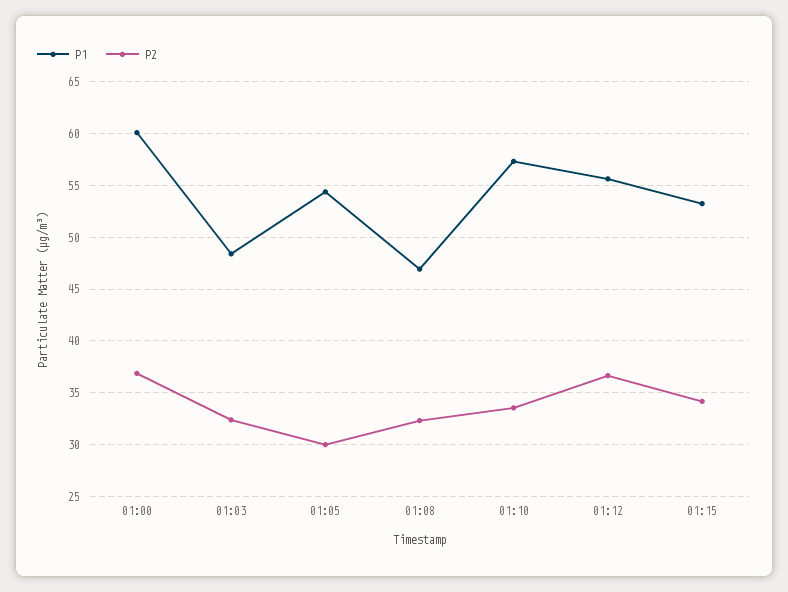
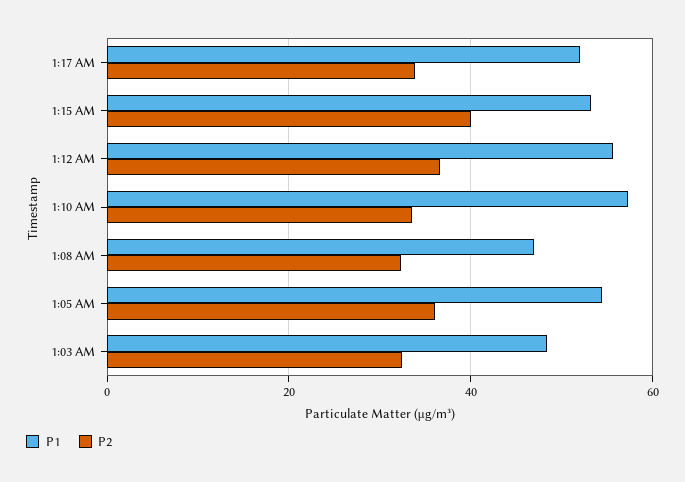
P1, 01:00: 60 -> none
P2, 01:00: 37 -> none
P2, 01:05: 30 -> 36
P2, 01:15: 34 -> 40
P1, 1:17 AM: none -> 52
P2, 1:17 AM: none -> 34

